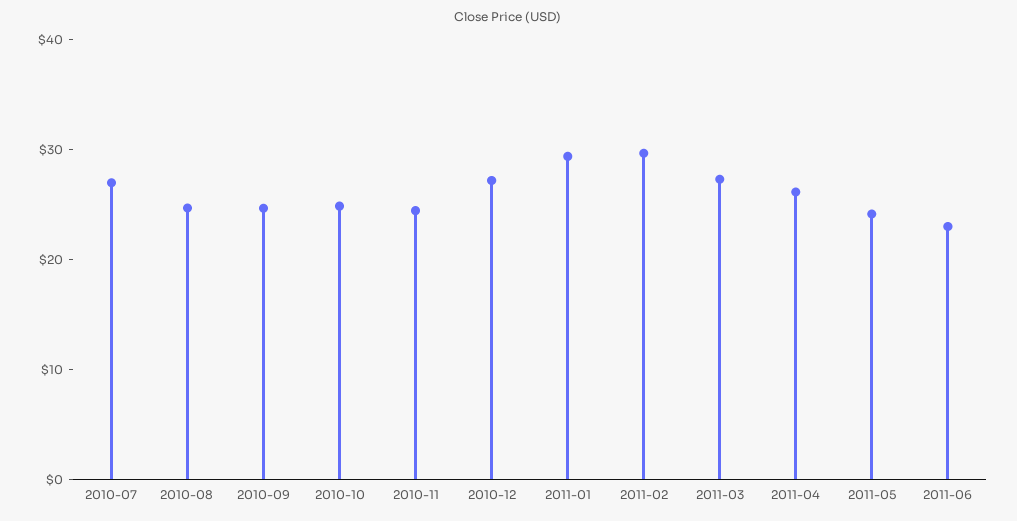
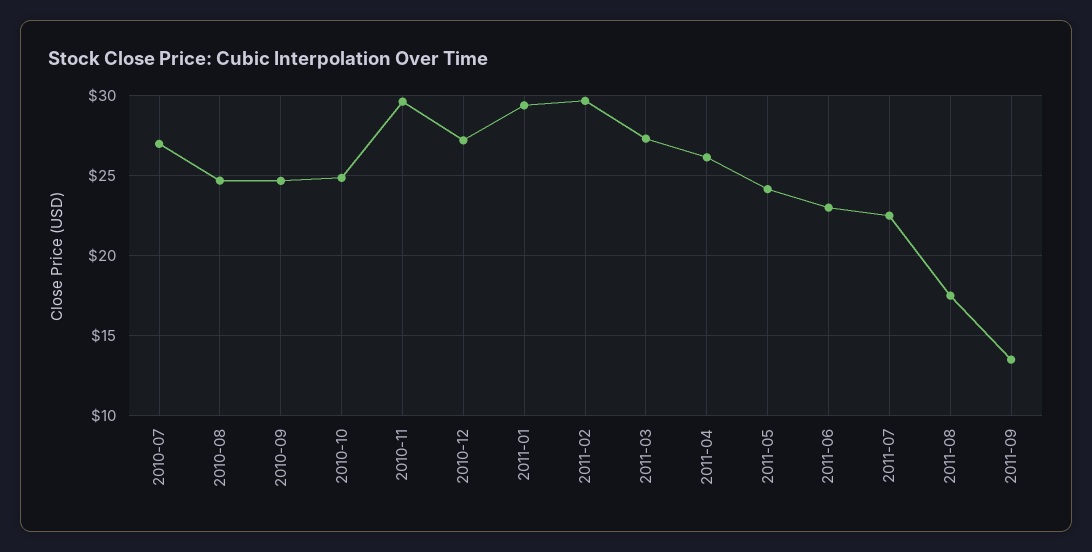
2010-11: 24 -> 29.5
2011-07: none -> 22.5
2011-08: none -> 17.5
2011-09: none -> 13.5

